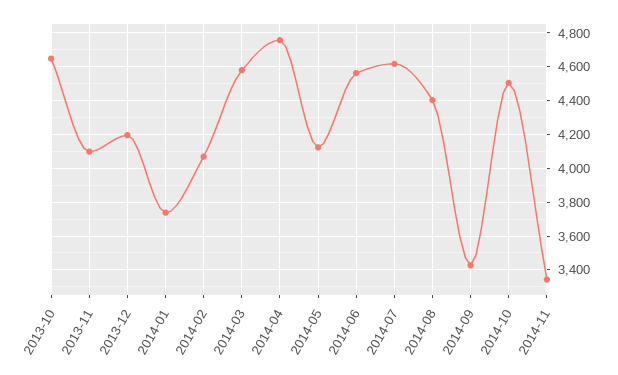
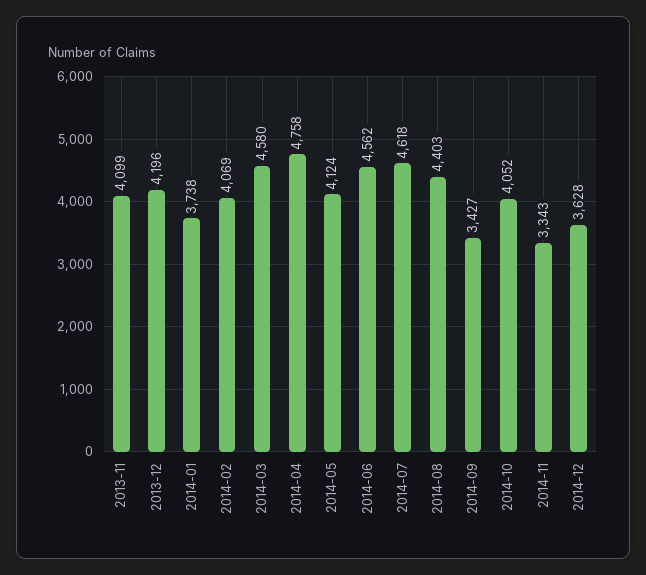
2013-10: 4650 -> none
2014-10: 4500 -> 4052
2014-12: none -> 3628

